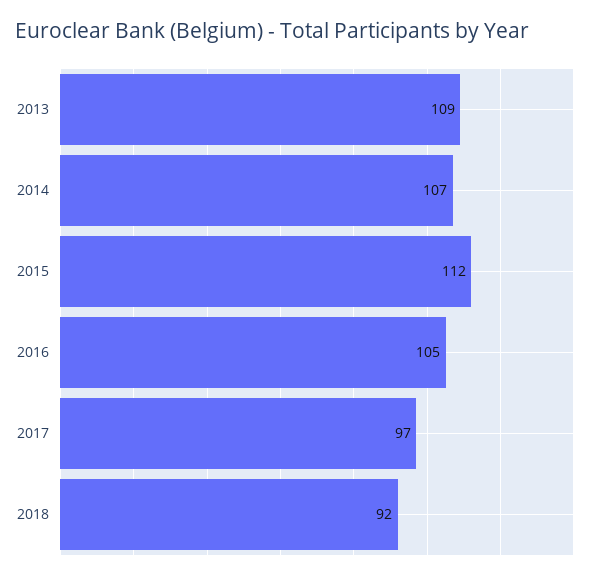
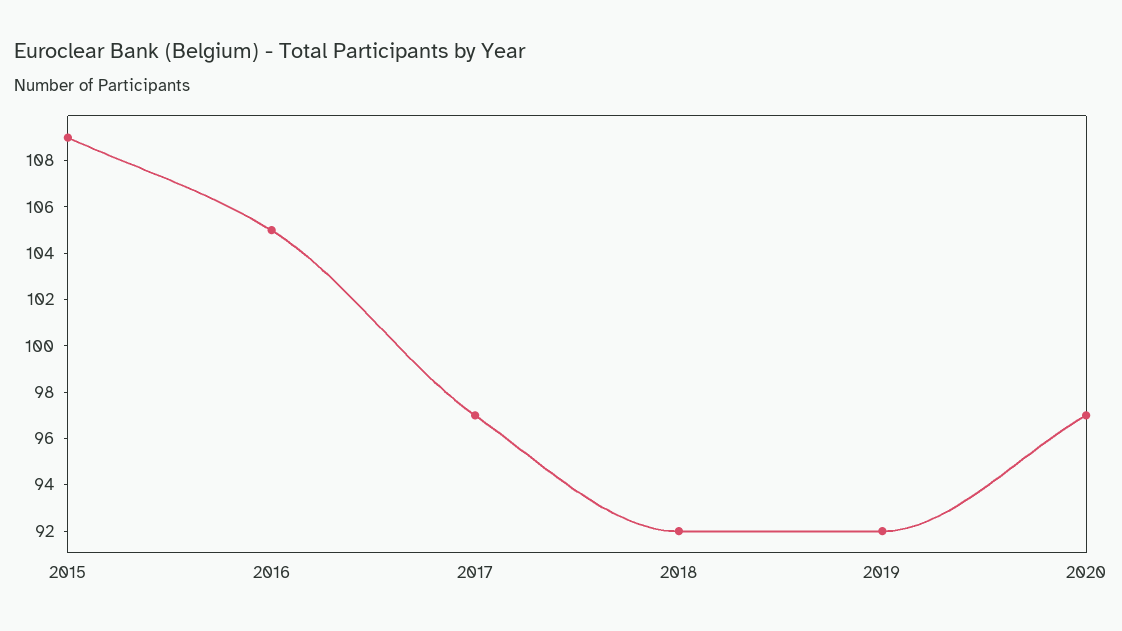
2013: 109 -> none
2014: 107 -> none
2015: 112 -> 109
2019: none -> 92
2020: none -> 97

